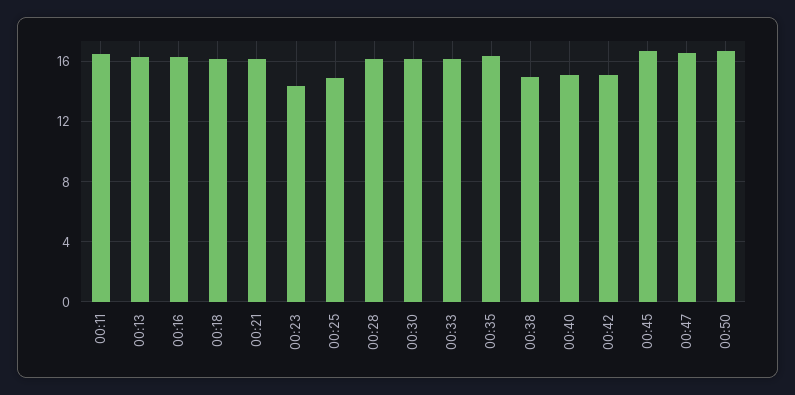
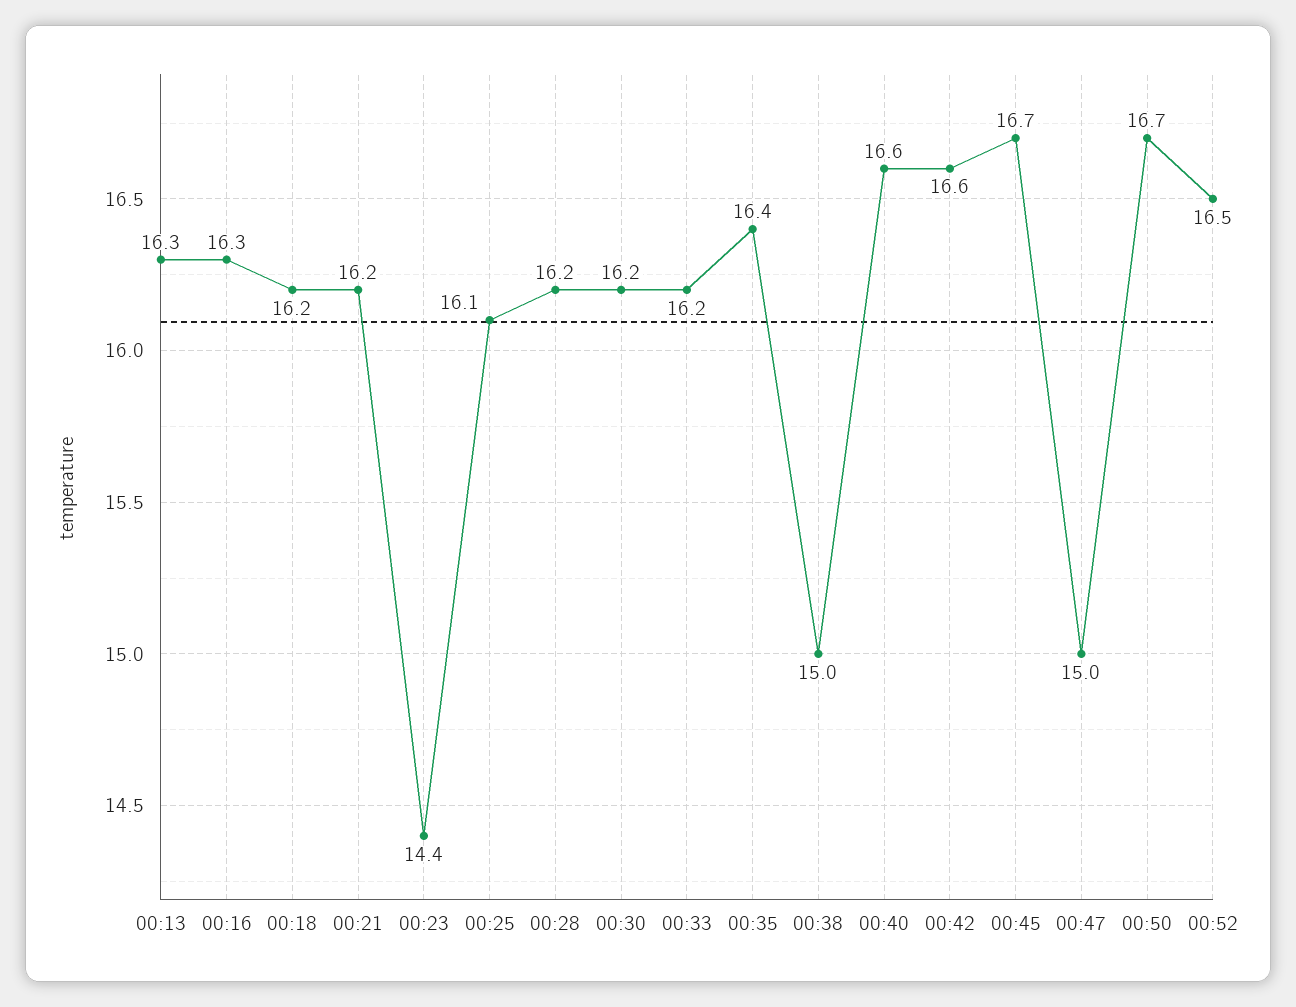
00:11: 16.5 -> none
00:25: 15 -> 16.1
00:40: 15 -> 16.6
00:42: 15 -> 16.6
00:47: 16.5 -> 15
00:52: none -> 16.5

